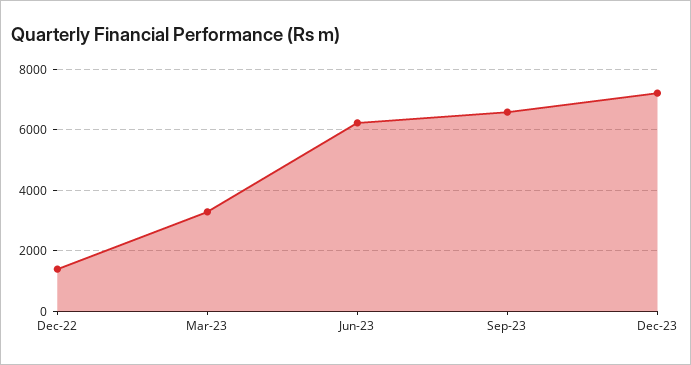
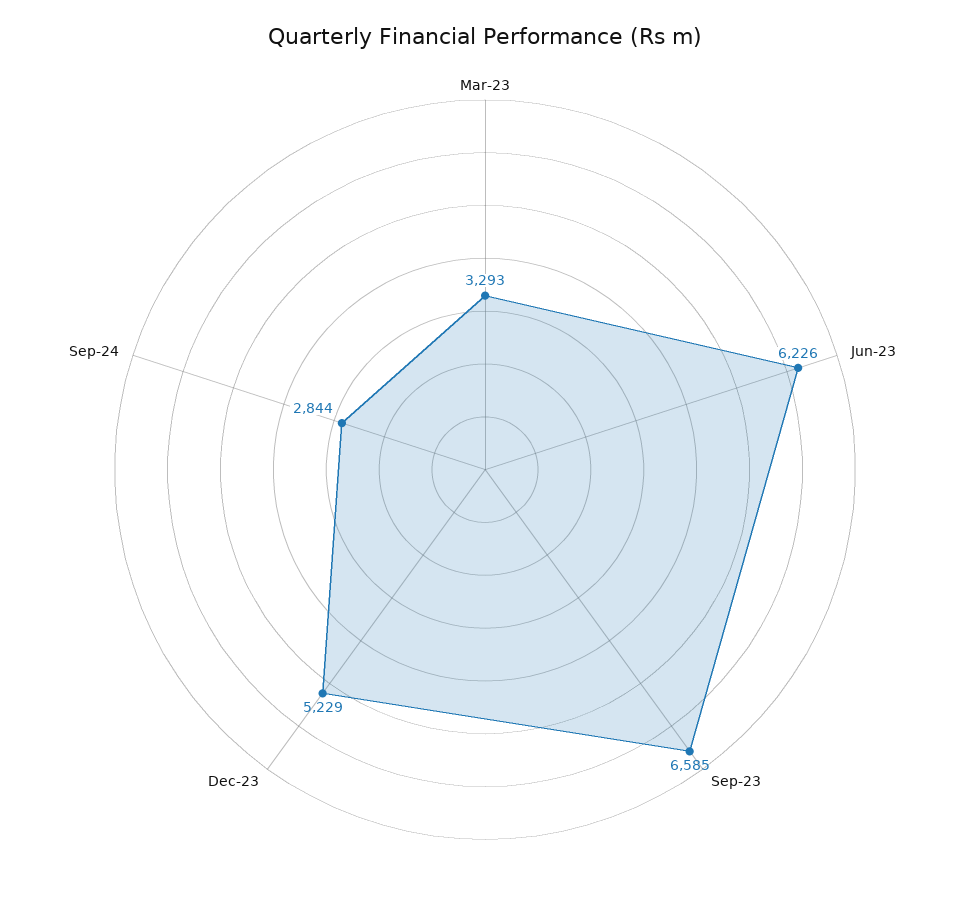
Dec-22: 1400 -> none
Dec-23: 7200 -> 5229
Sep-24: none -> 2844

